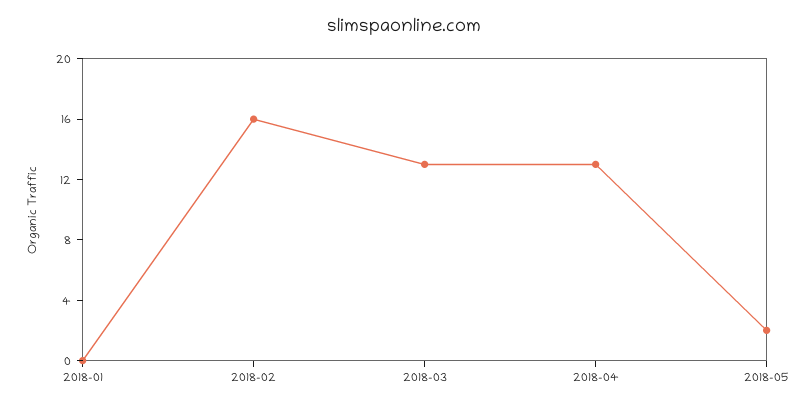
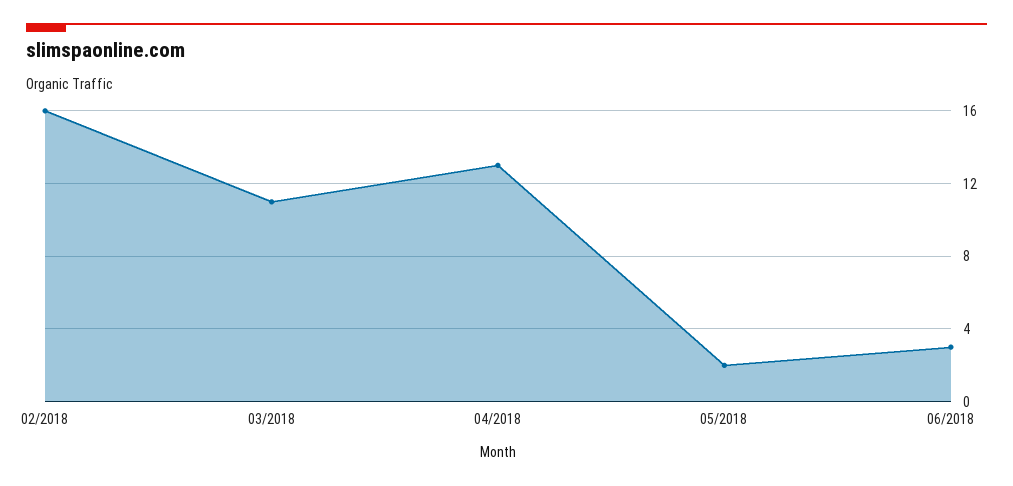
2018-01: 0 -> none
2018-03: 13 -> 11
06/2018: none -> 3

